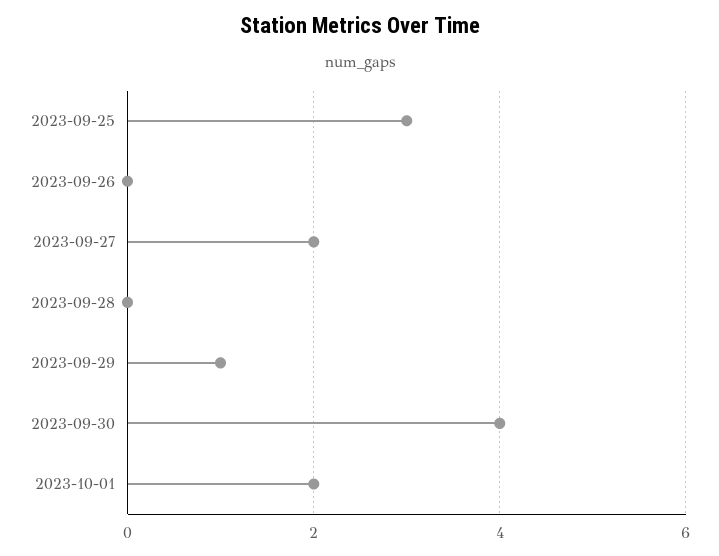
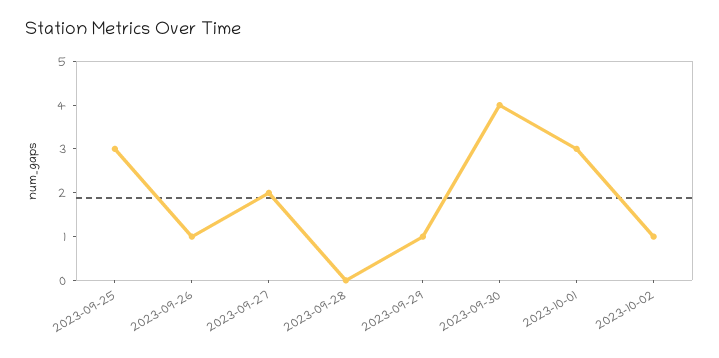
2023-09-26: 0 -> 1
2023-10-01: 2 -> 3
2023-10-02: none -> 1

